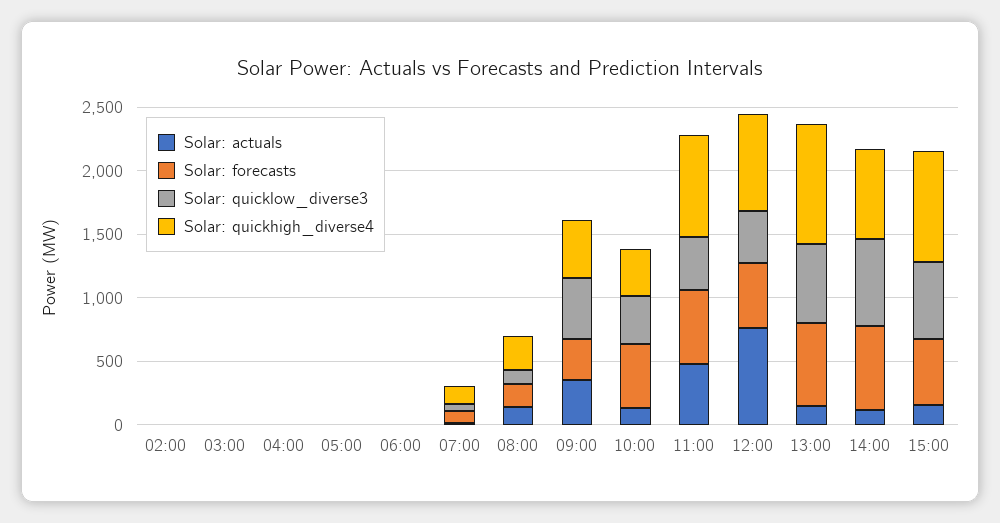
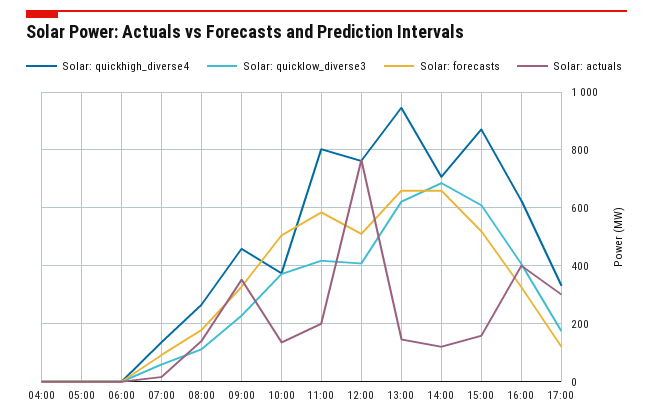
Solar: actuals, 02:00: 0 -> none
Solar: forecasts, 02:00: 0 -> none
Solar: quicklow_diverse3, 02:00: 0 -> none
Solar: quickhigh_diverse4, 02:00: 0 -> none
Solar: actuals, 03:00: 0 -> none
Solar: forecasts, 03:00: 0 -> none
Solar: quicklow_diverse3, 03:00: 0 -> none
Solar: quickhigh_diverse4, 03:00: 0 -> none
Solar: quicklow_diverse3, 09:00: 500 -> 225
Solar: actuals, 11:00: 500 -> 200
Solar: quickhigh_diverse4, 16:00: none -> 625
Solar: quicklow_diverse3, 16:00: none -> 400
Solar: forecasts, 16:00: none -> 325
Solar: actuals, 16:00: none -> 400
Solar: quickhigh_diverse4, 17:00: none -> 325
Solar: quicklow_diverse3, 17:00: none -> 175
Solar: forecasts, 17:00: none -> 125
Solar: actuals, 17:00: none -> 300

